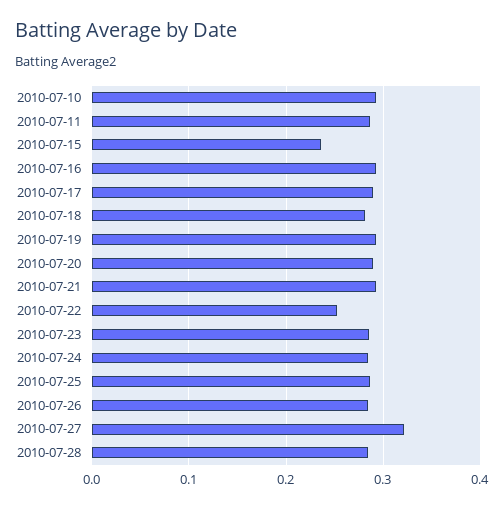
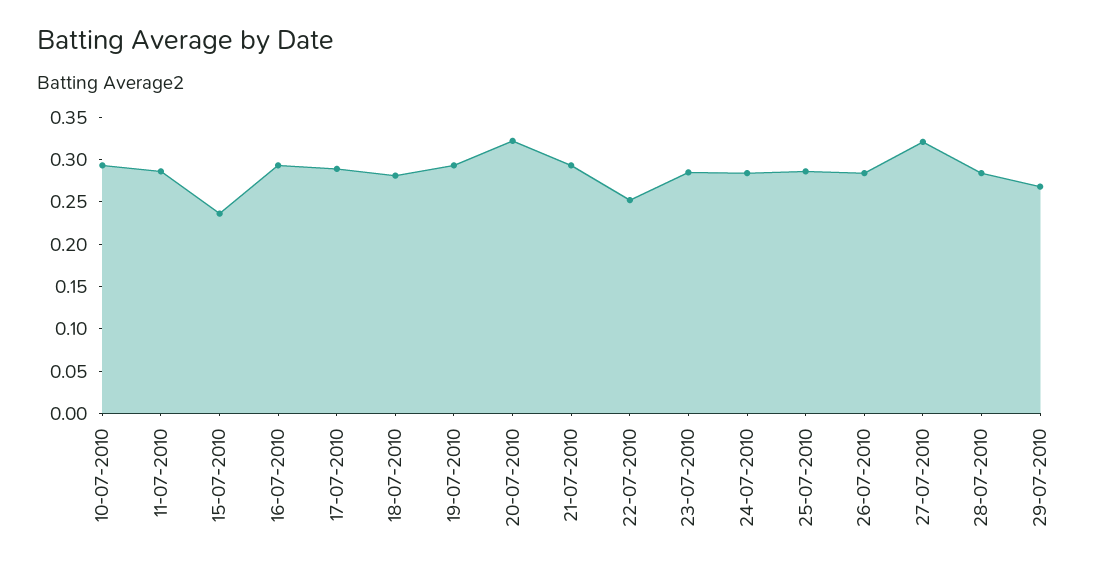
2010-07-20: 0.29 -> 0.32
29-07-2010: none -> 0.27

